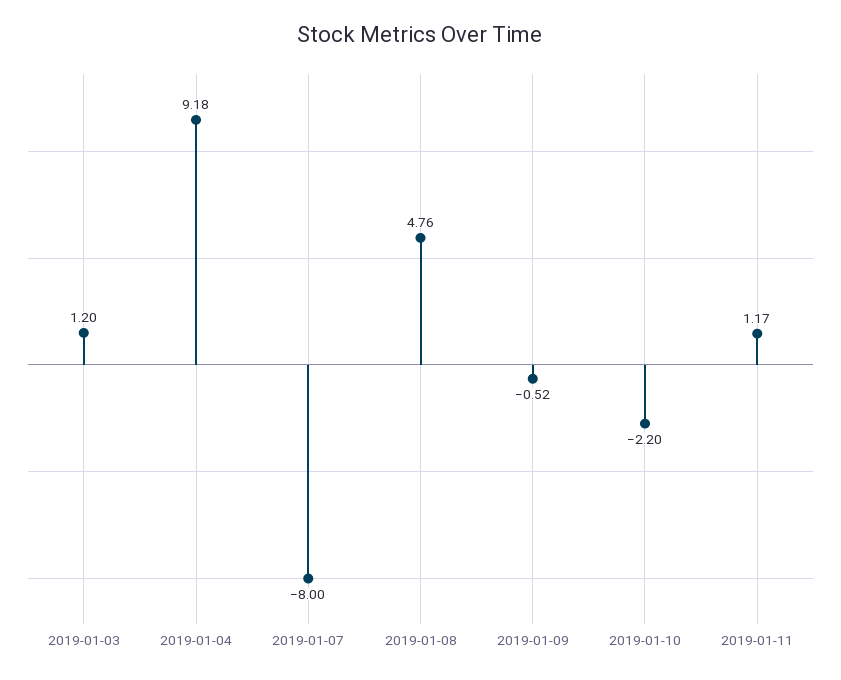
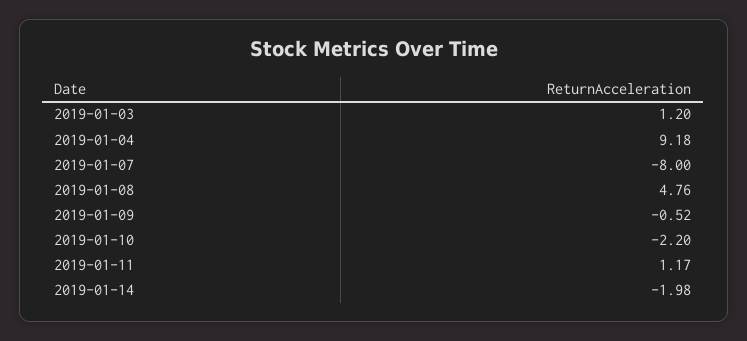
2019-01-14: none -> -1.98

